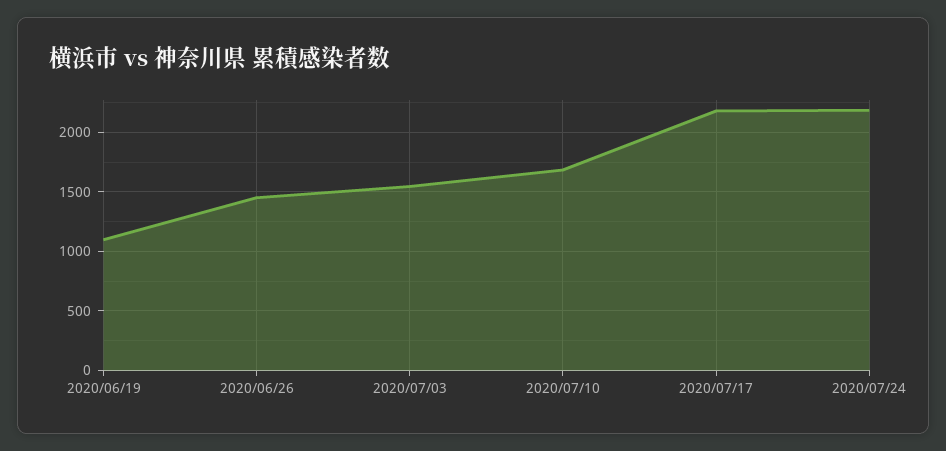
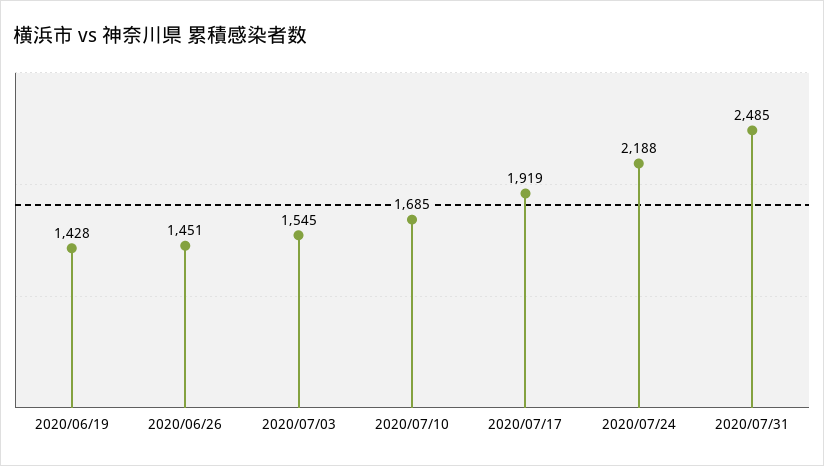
2020/06/19: 1100 -> 1428
2020/07/17: 2200 -> 1919
2020/07/31: none -> 2485

